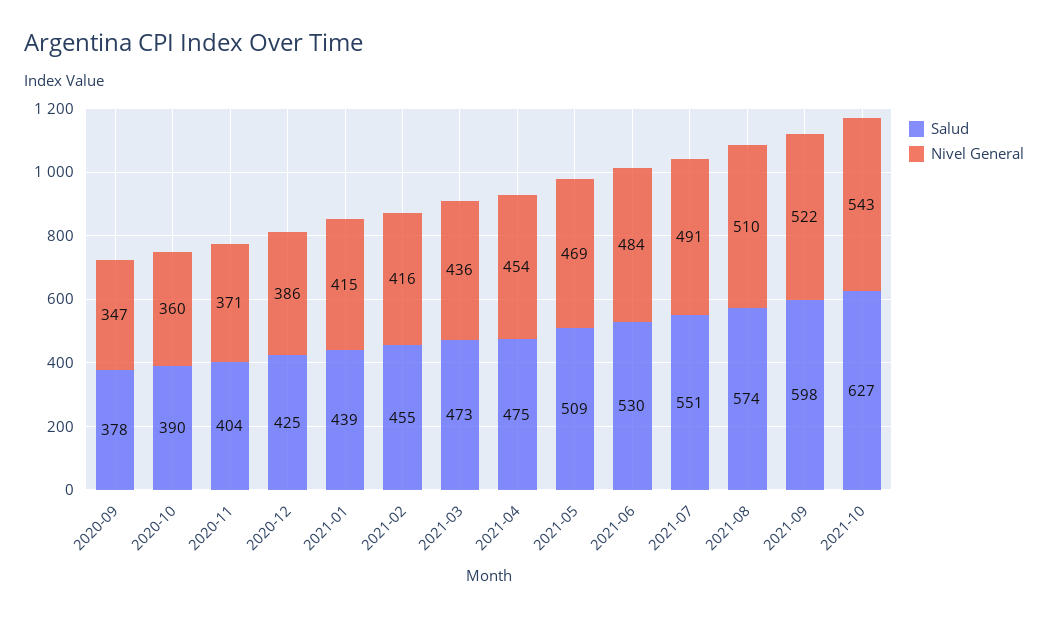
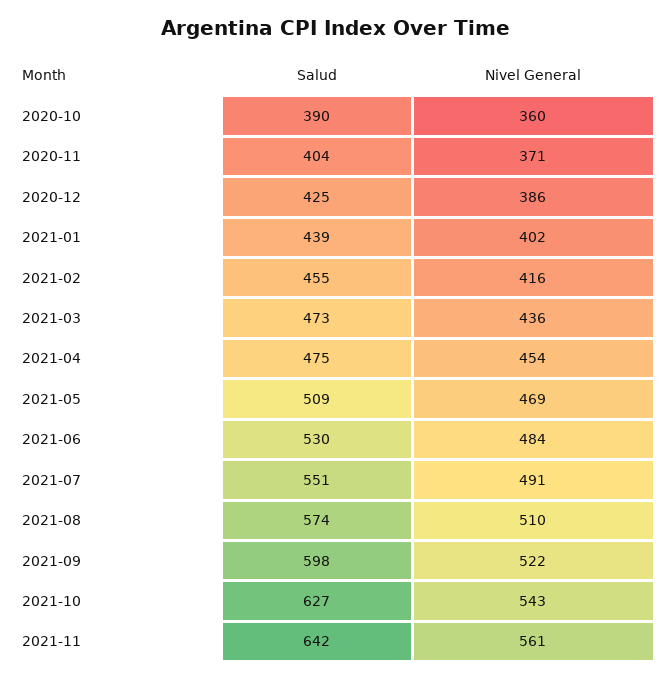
Salud, 2020-09: 378 -> none
Nivel General, 2020-09: 347 -> none
Nivel General, 2021-01: 415 -> 402
Salud, 2021-11: none -> 642
Nivel General, 2021-11: none -> 561

